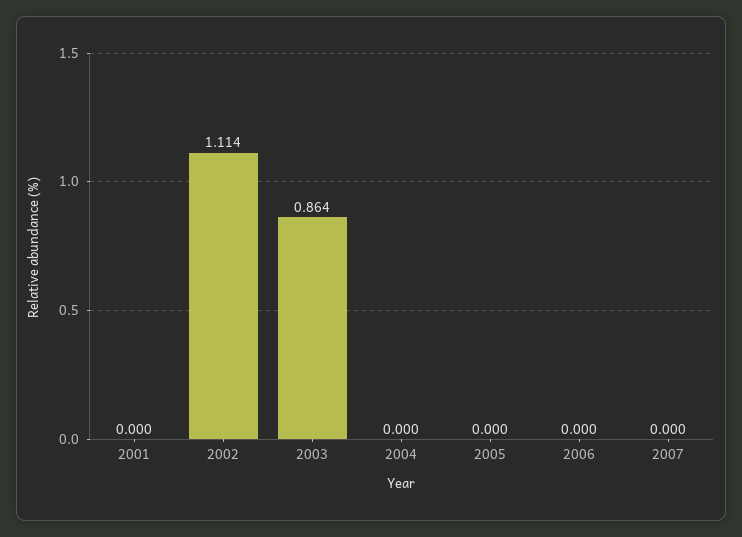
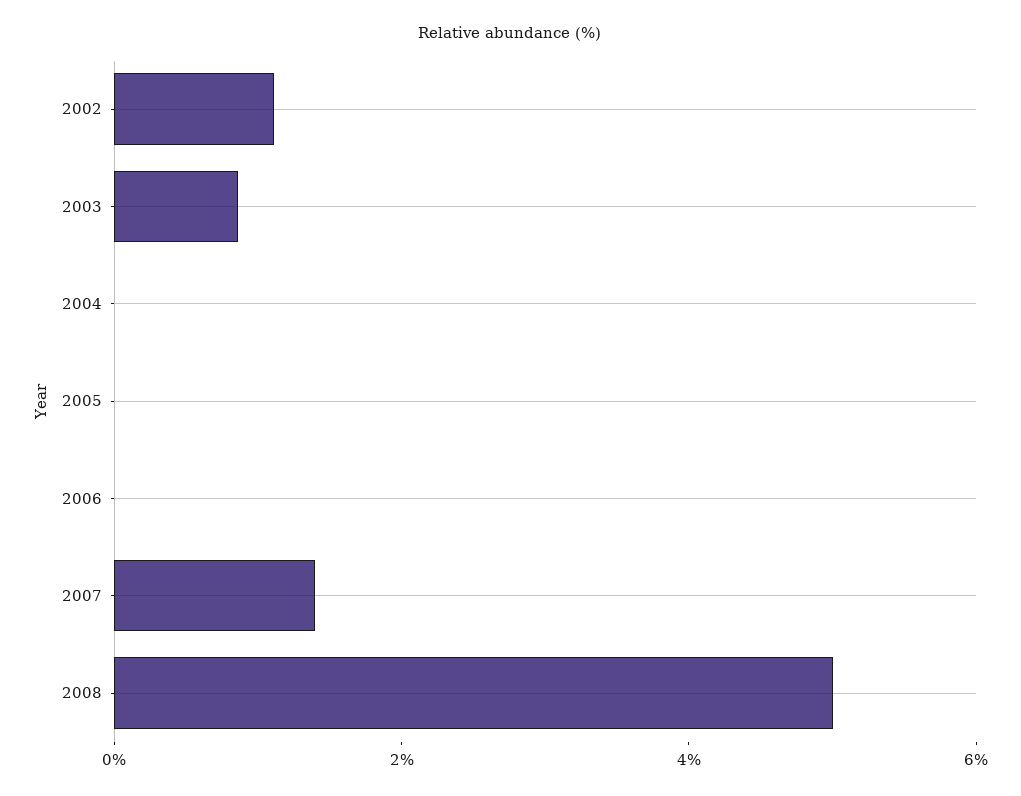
2001: 0 -> none
2007: 0 -> 1.5
2008: none -> 5

